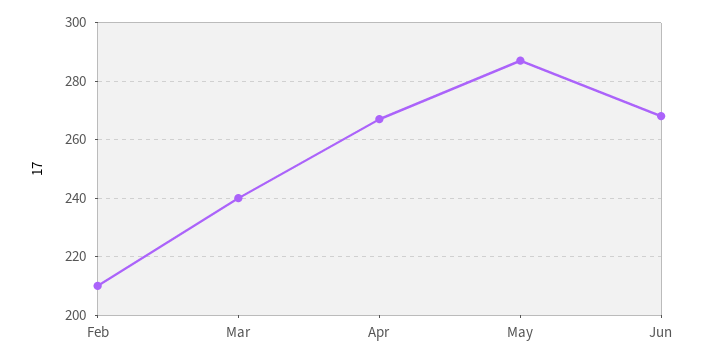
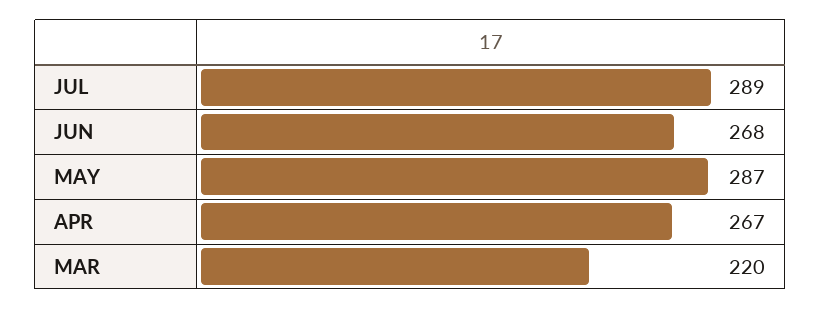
Feb: 210 -> none
Mar: 240 -> 220
JUL: none -> 289

